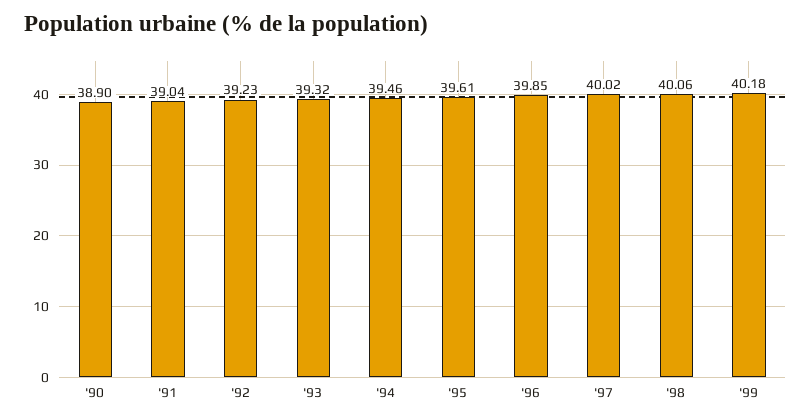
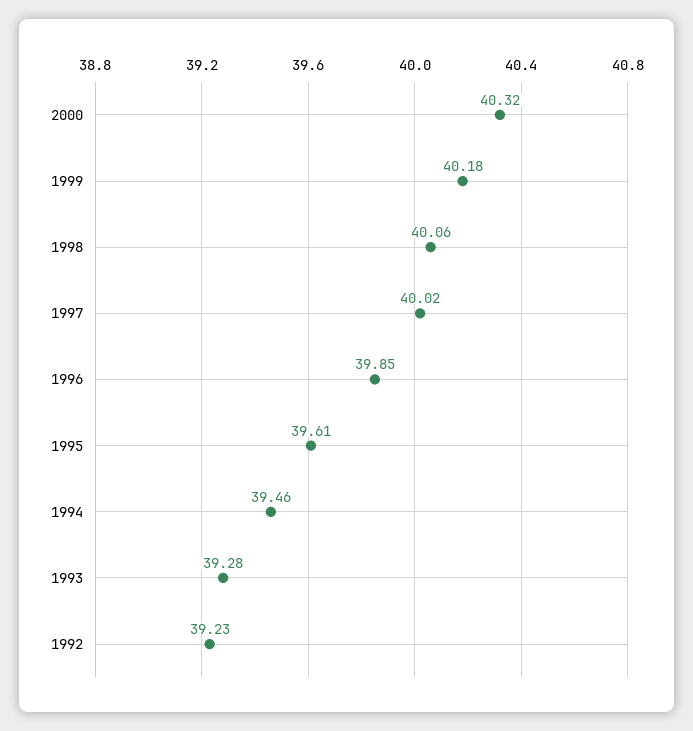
'90: 38.9 -> none
'91: 39.04 -> none
'93: 39.32 -> 39.28
2000: none -> 40.32

